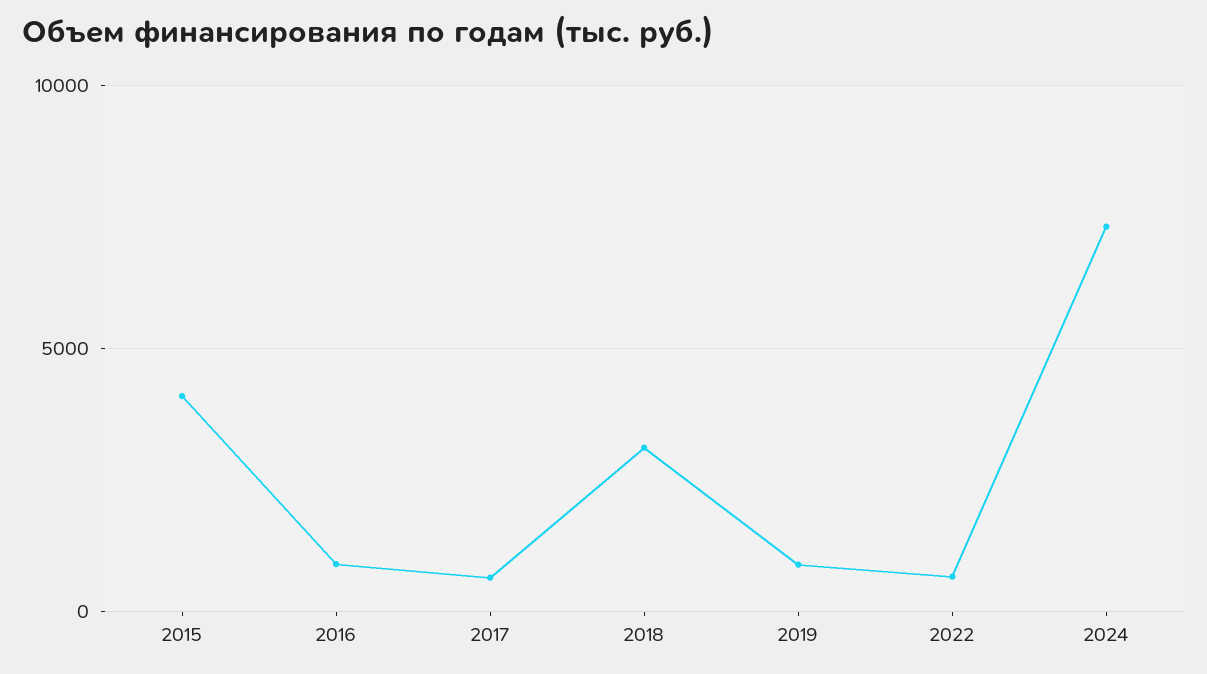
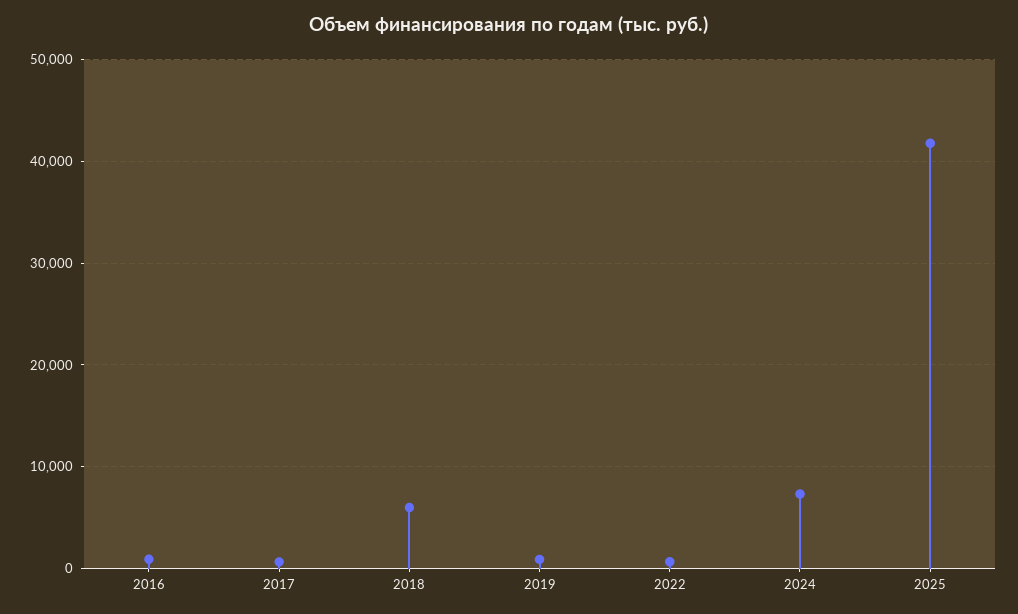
2015: 4000 -> none
2018: 3000 -> 6000
2025: none -> 42000

